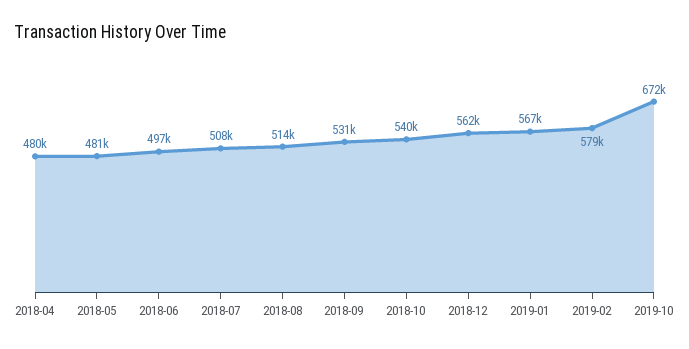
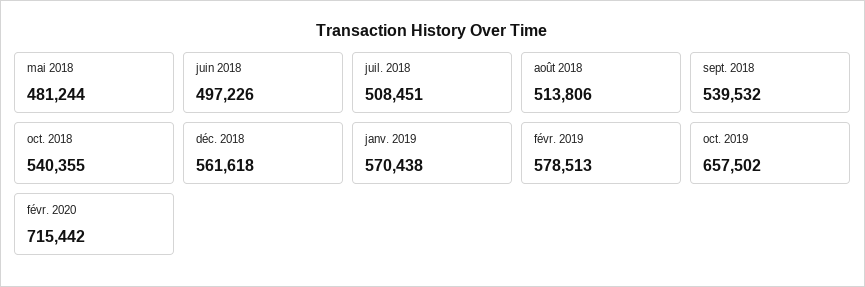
2018-04: 480000 -> none
2018-09: 531000 -> 539532
2019-01: 567000 -> 570438
2019-10: 672000 -> 657502
févr. 2020: none -> 715442

